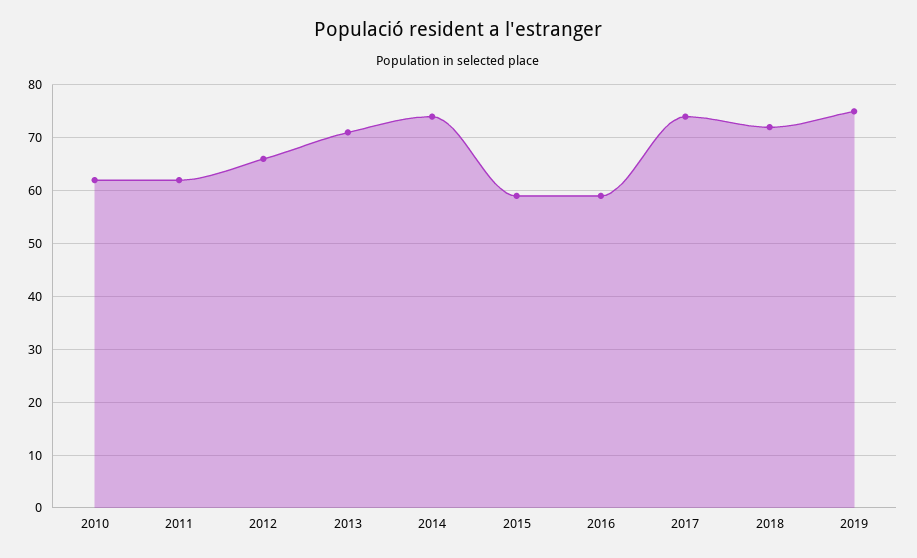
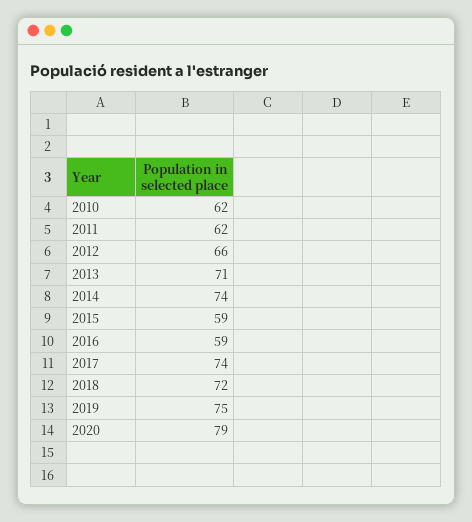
2020: none -> 79

